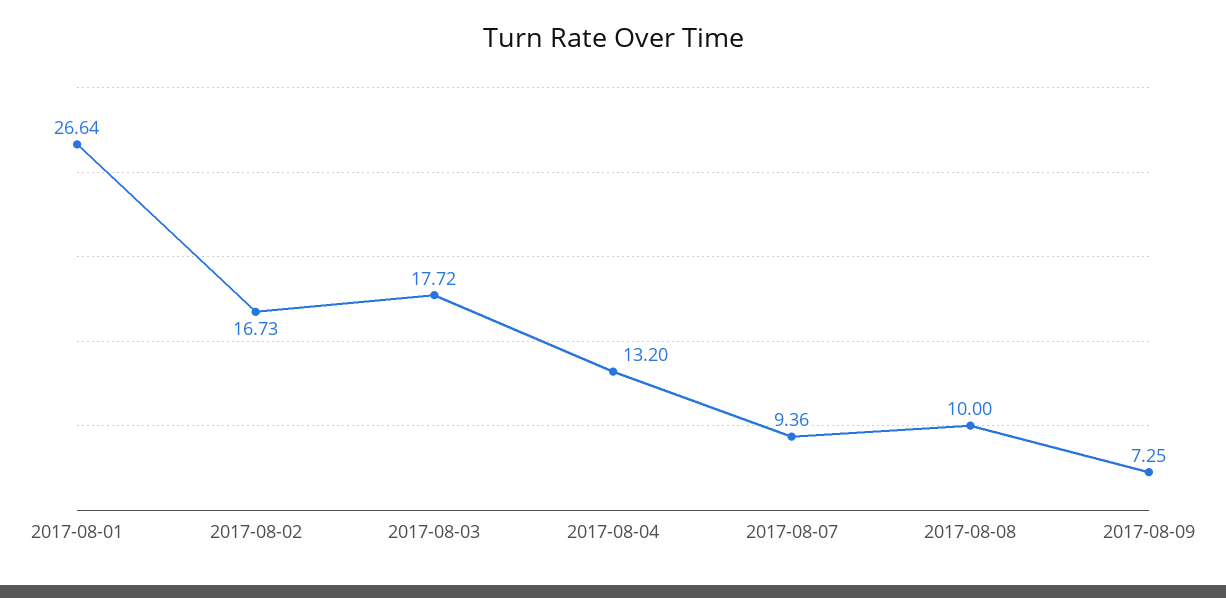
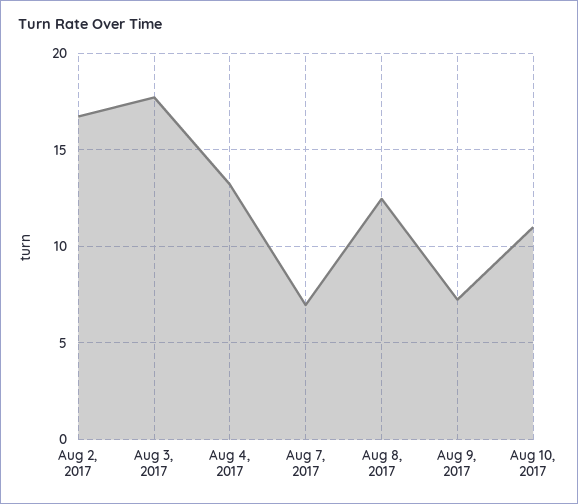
2017-08-01: 26.64 -> none
2017-08-07: 9.36 -> 7
2017-08-08: 10 -> 12.5
Aug 10, 2017: none -> 11

